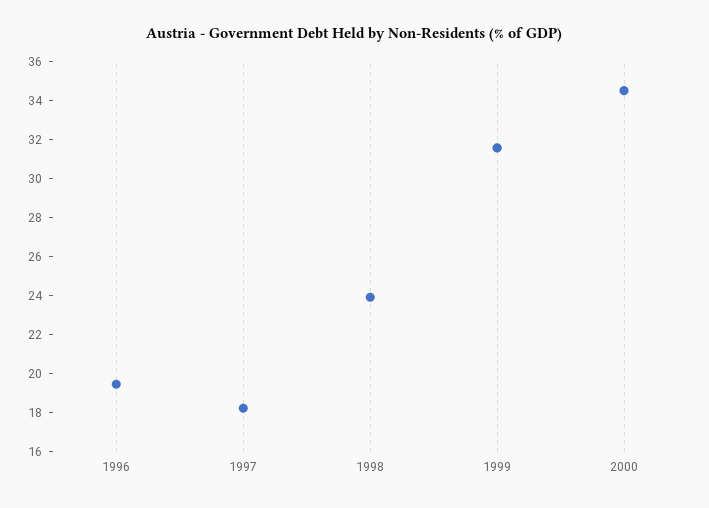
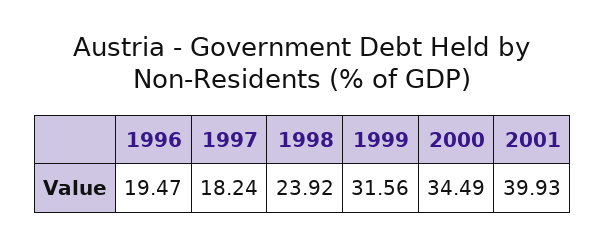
2001: none -> 39.93

